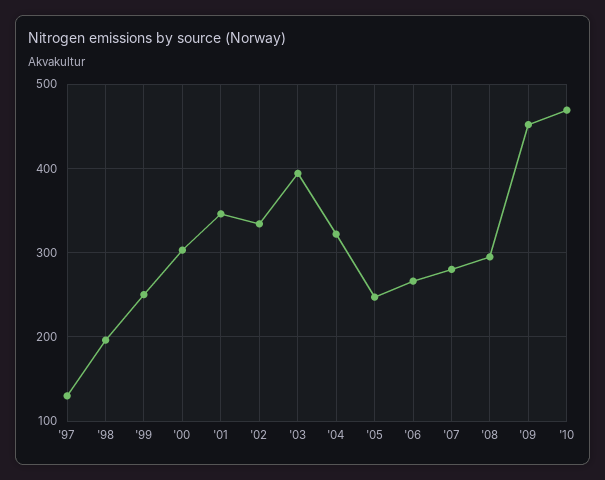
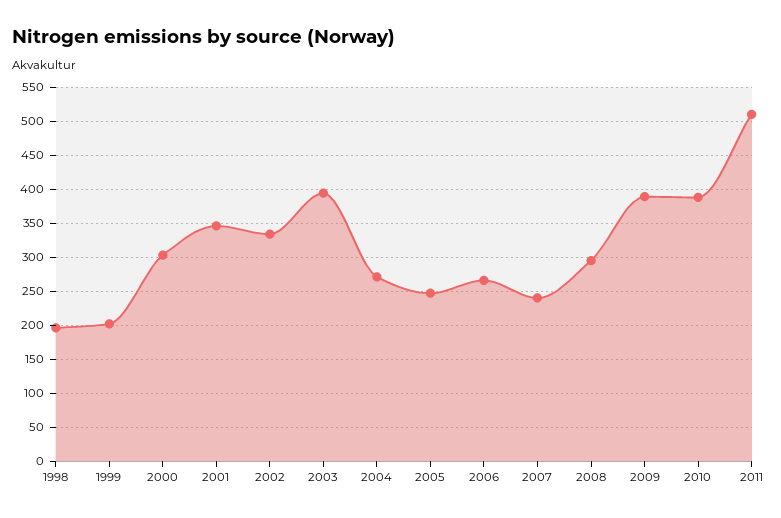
'97: 130 -> none
'99: 250 -> 200
'04: 320 -> 270
'07: 280 -> 240
'09: 450 -> 390
'10: 470 -> 390
2011: none -> 510

